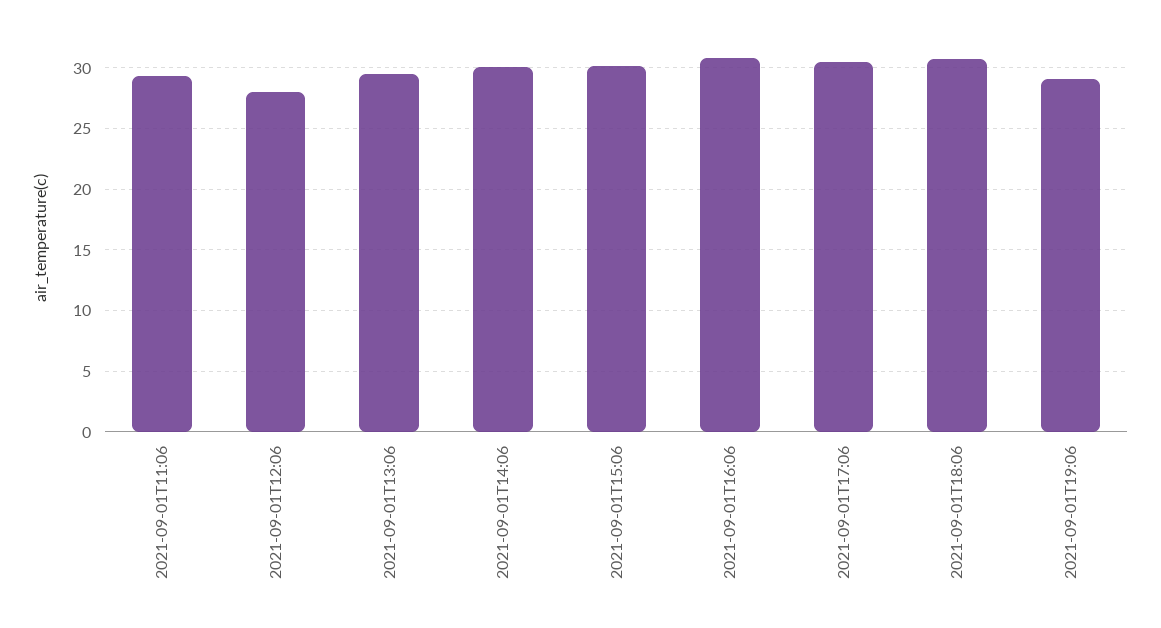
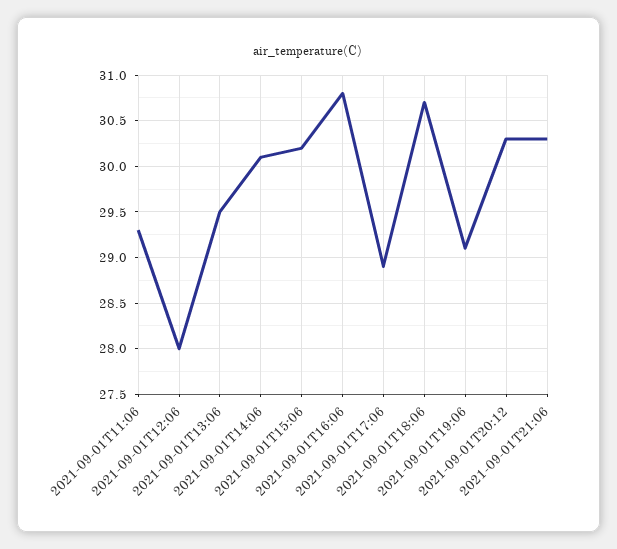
2021-09-01T17:06: 30.5 -> 28.9
2021-09-01T20:12: none -> 30.3
2021-09-01T21:06: none -> 30.3

